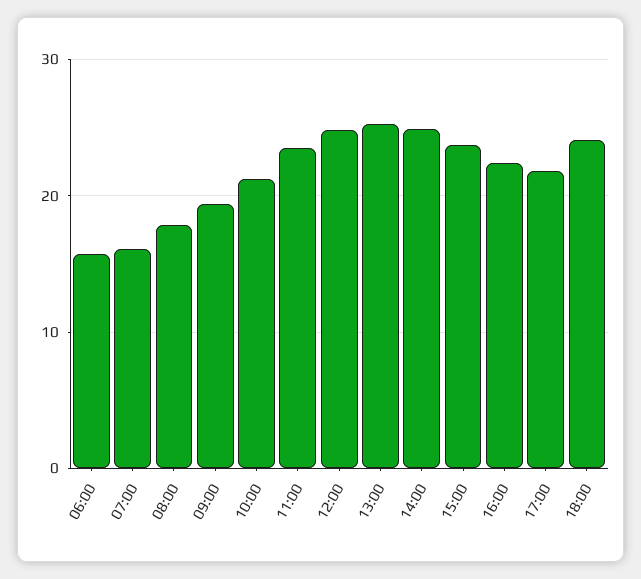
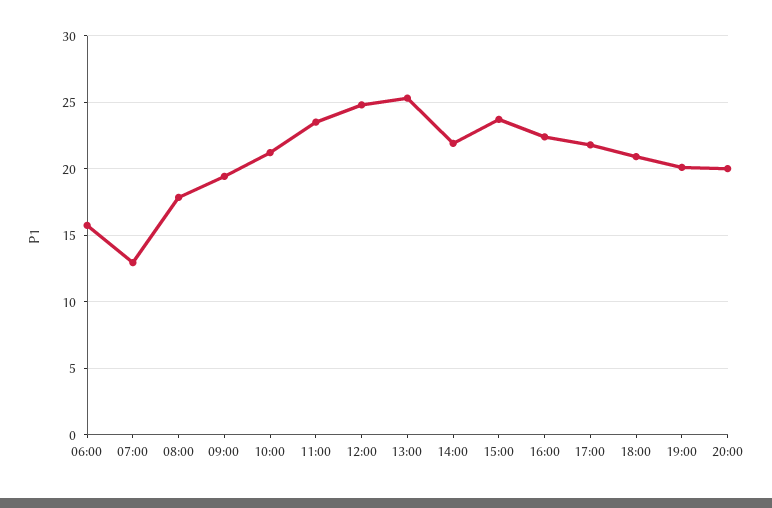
07:00: 16 -> 13
14:00: 25 -> 22
18:00: 24 -> 21
19:00: none -> 20
20:00: none -> 20

